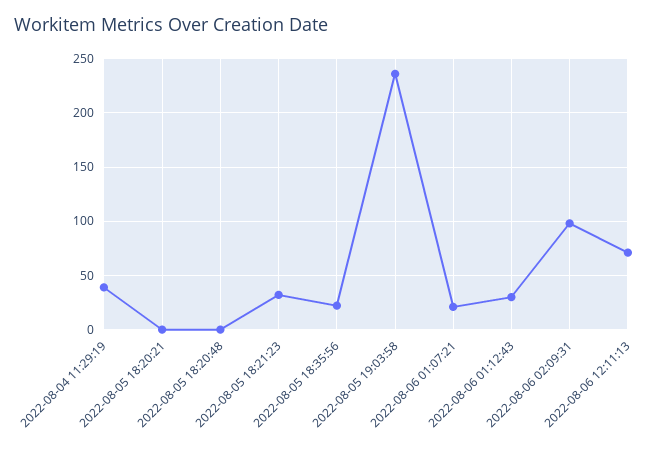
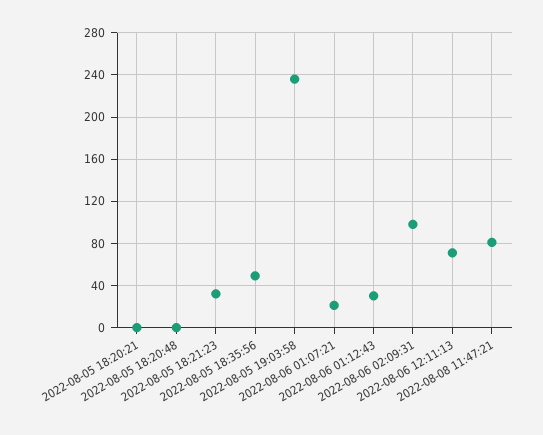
2022-08-04 11:29:19: 40 -> none
2022-08-05 18:35:56: 20 -> 50
2022-08-08 11:47:21: none -> 80

